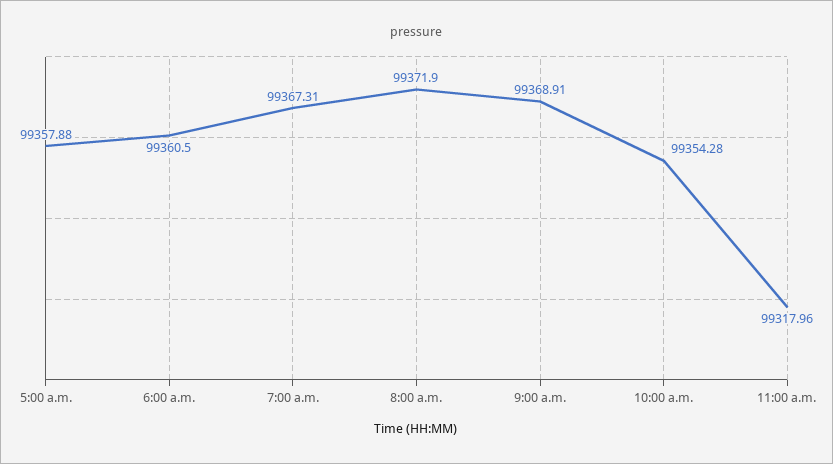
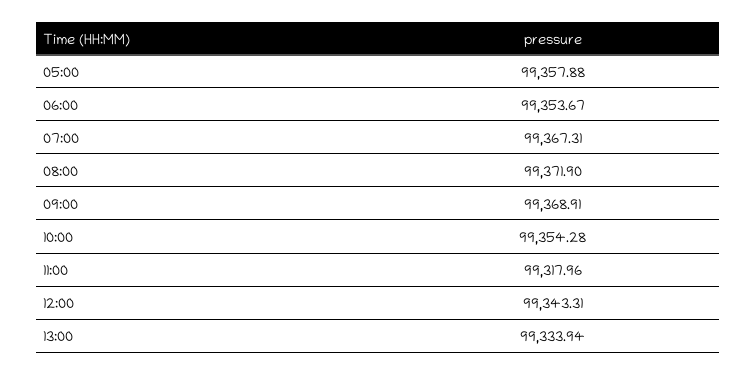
6:00 a.m.: 99360.5 -> 99353.67
12:00: none -> 99343.31
13:00: none -> 99333.94

